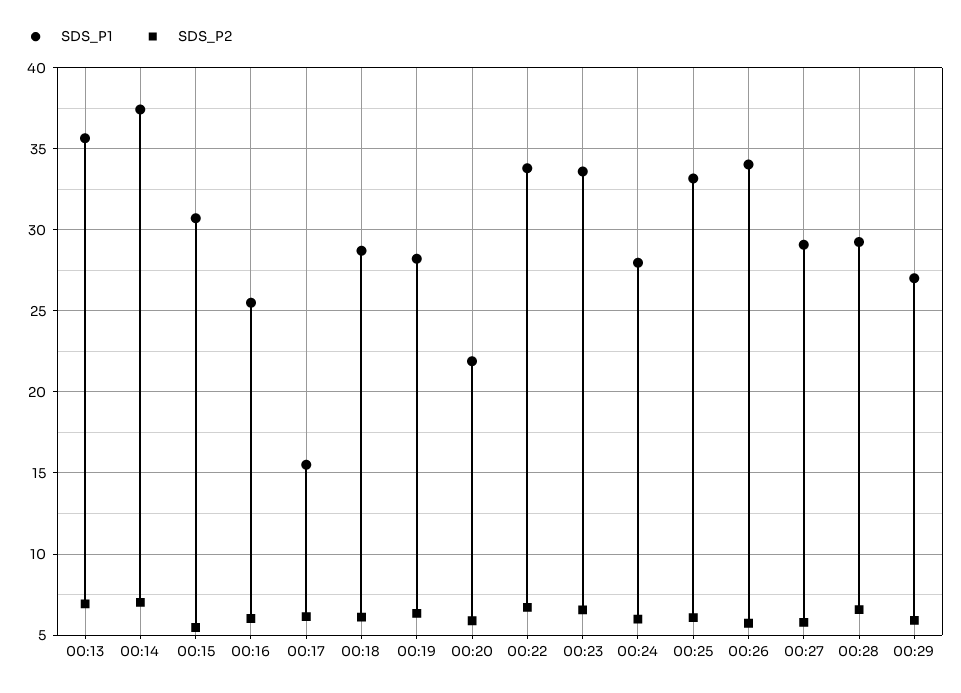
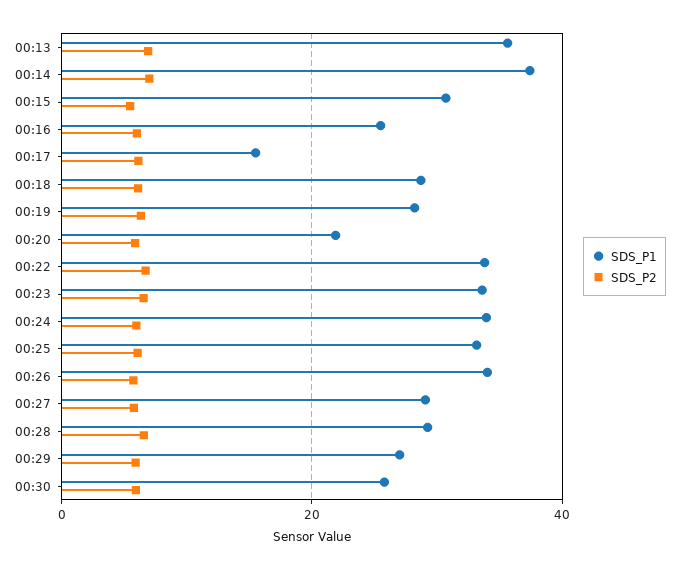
SDS_P1, 00:24: 28 -> 34
SDS_P1, 00:30: none -> 26
SDS_P2, 00:30: none -> 6

